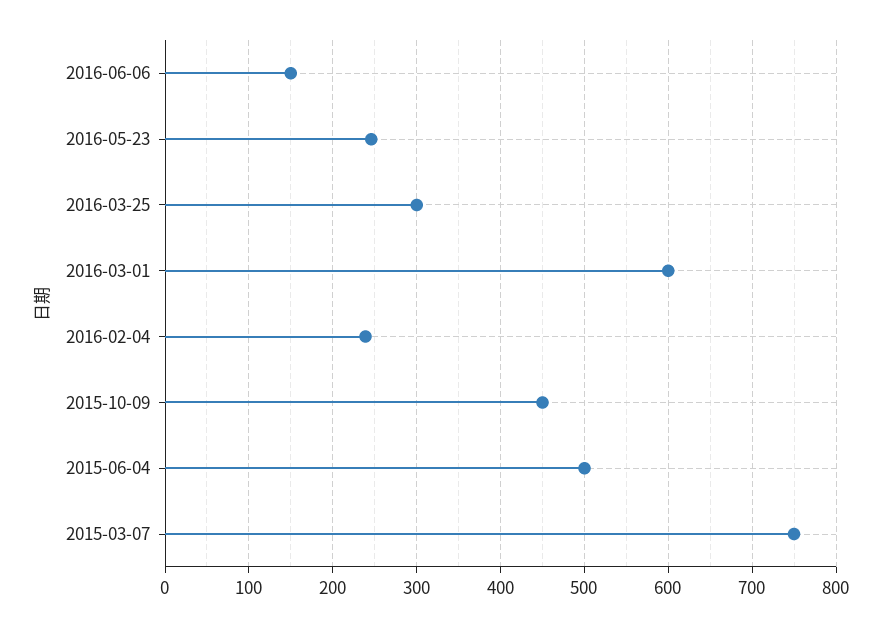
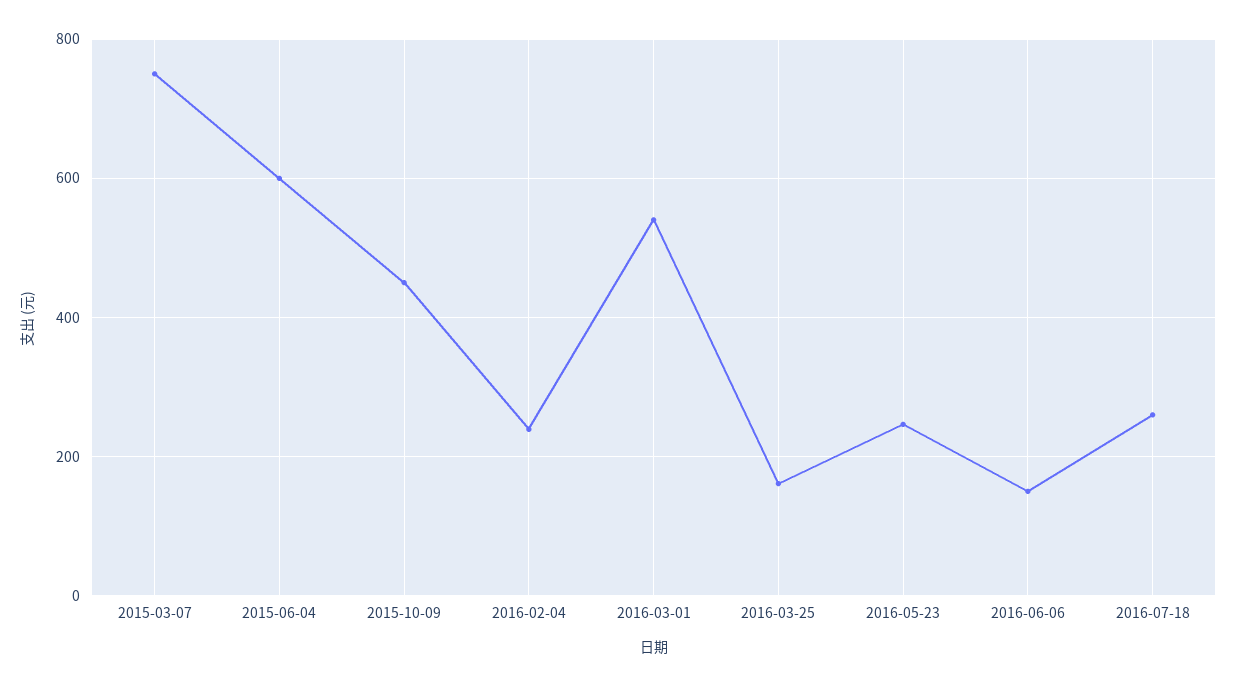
2016-03-25: 300 -> 160
2016-03-01: 600 -> 540
2015-06-04: 500 -> 600
2016-07-18: none -> 260

